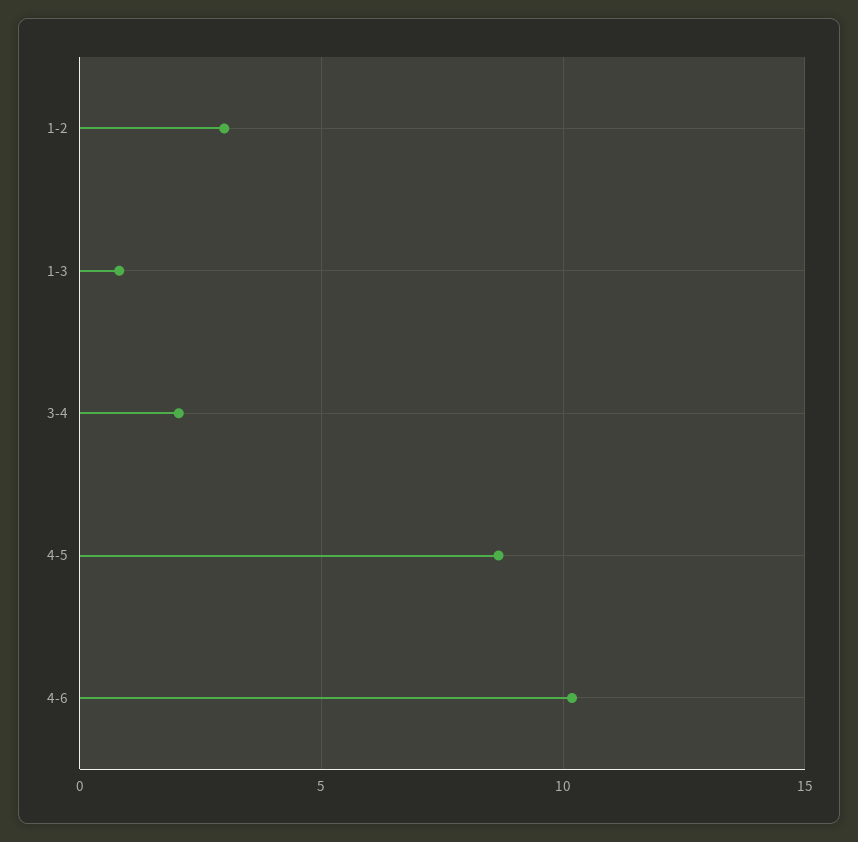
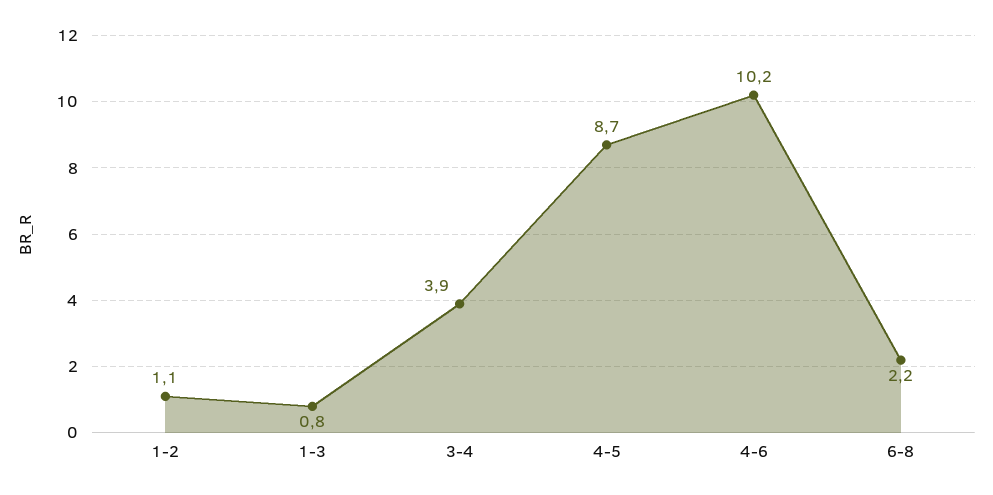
1-2: 3 -> 1.1
3-4: 2 -> 3.9
6-8: none -> 2.2

